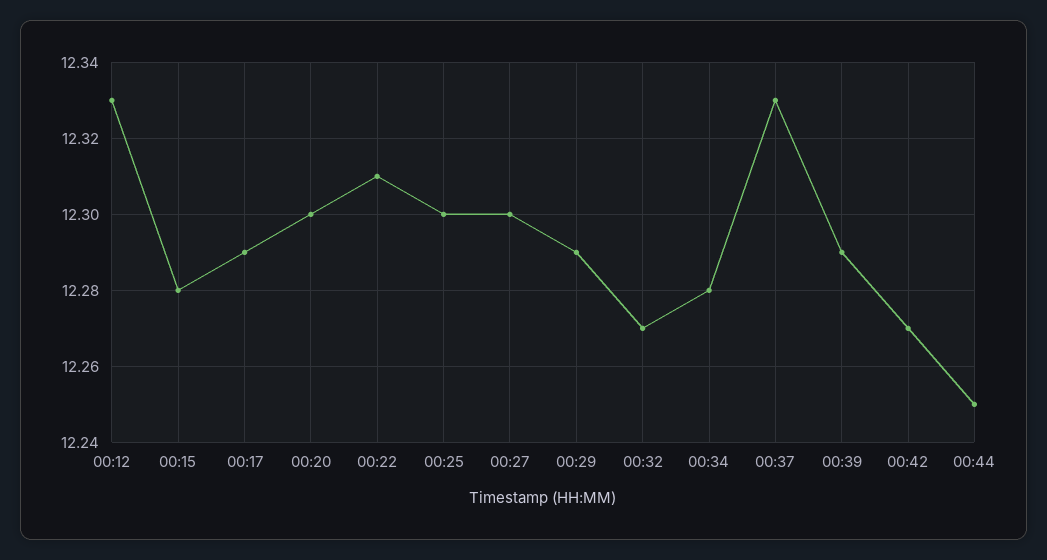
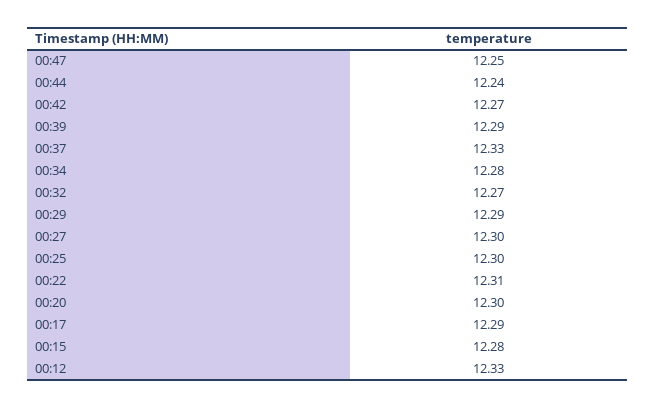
00:44: 12.25 -> 12.24
00:47: none -> 12.25

